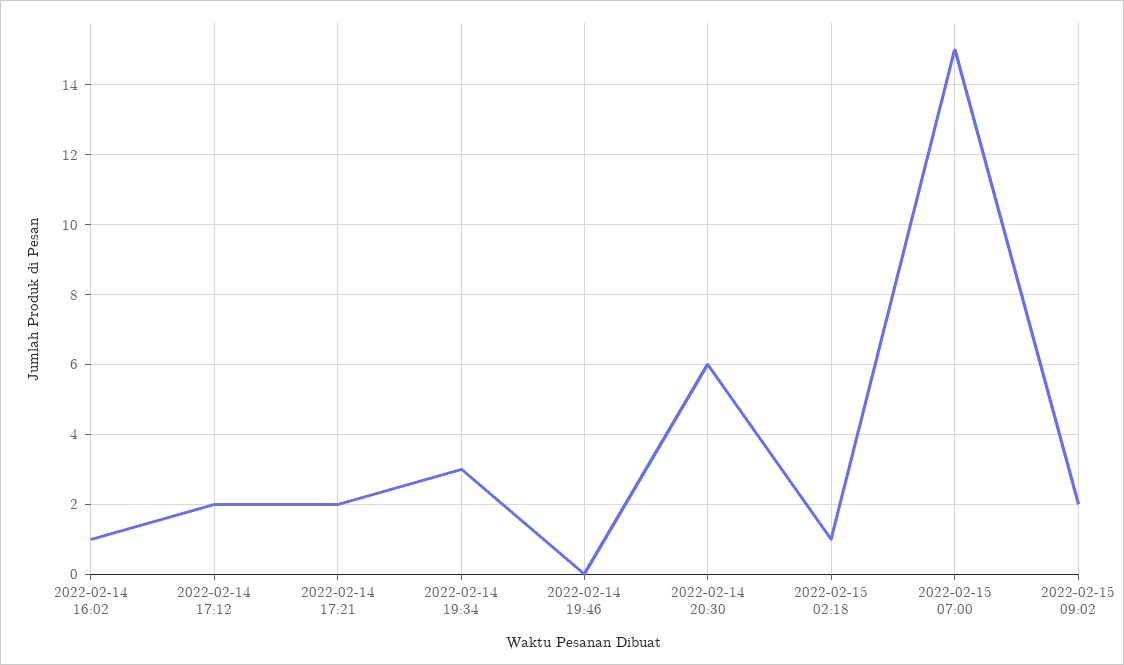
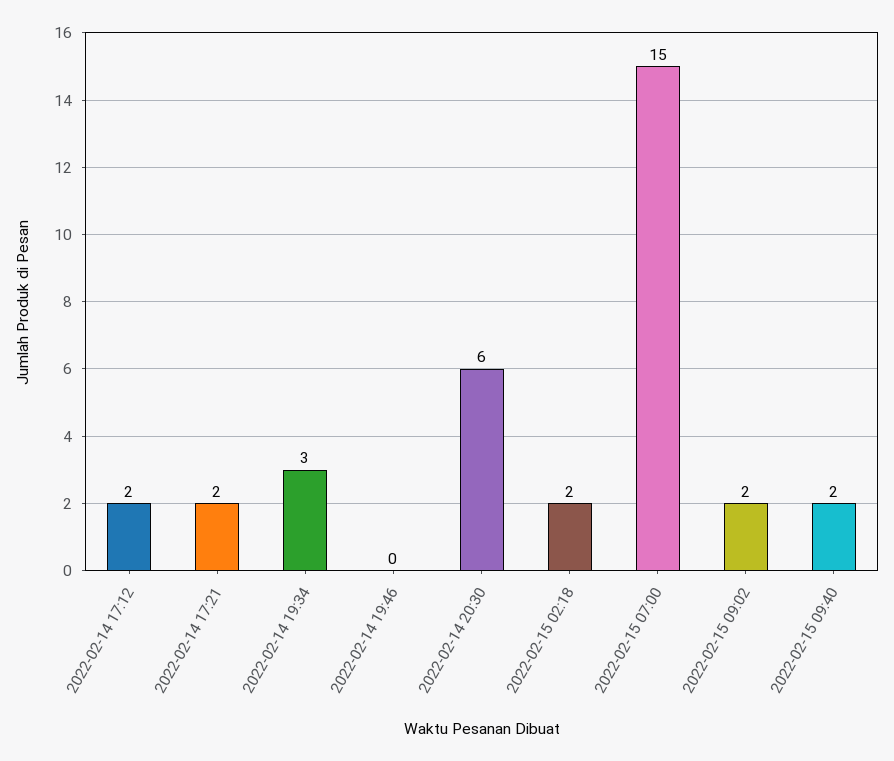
2022-02-14 16:02: 1 -> none
2022-02-15 02:18: 1 -> 2
2022-02-15 09:40: none -> 2

